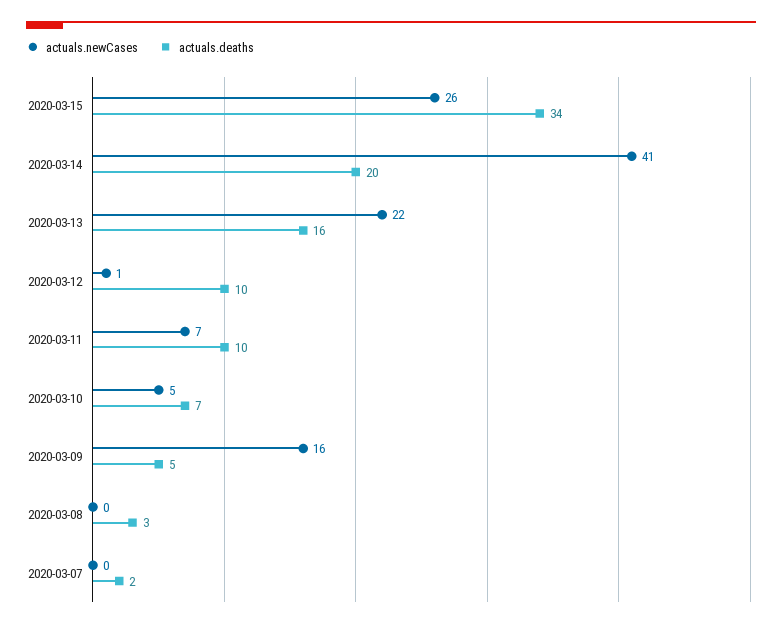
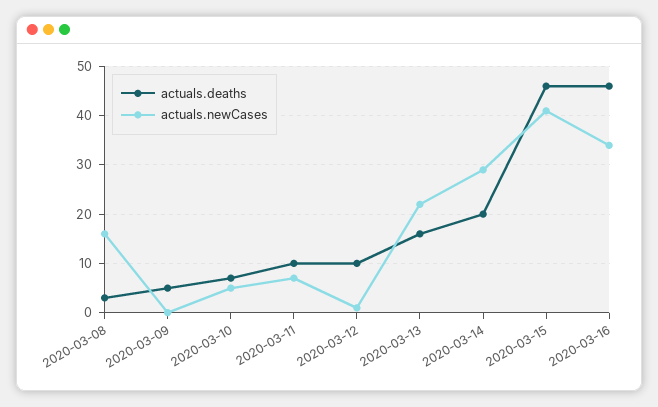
actuals.newCases, 2020-03-15: 26 -> 40
actuals.deaths, 2020-03-15: 34 -> 45
actuals.newCases, 2020-03-14: 41 -> 30
actuals.newCases, 2020-03-09: 16 -> 0
actuals.newCases, 2020-03-08: 0 -> 15
actuals.newCases, 2020-03-07: 0 -> none
actuals.deaths, 2020-03-07: 2 -> none
actuals.deaths, 2020-03-16: none -> 45
actuals.newCases, 2020-03-16: none -> 35

